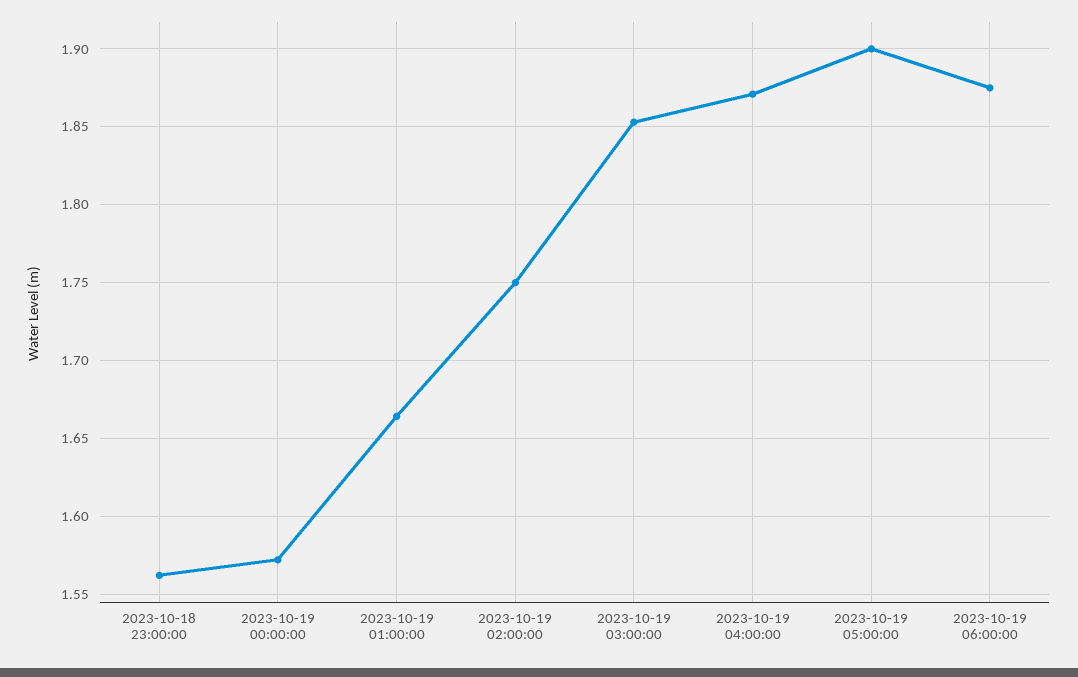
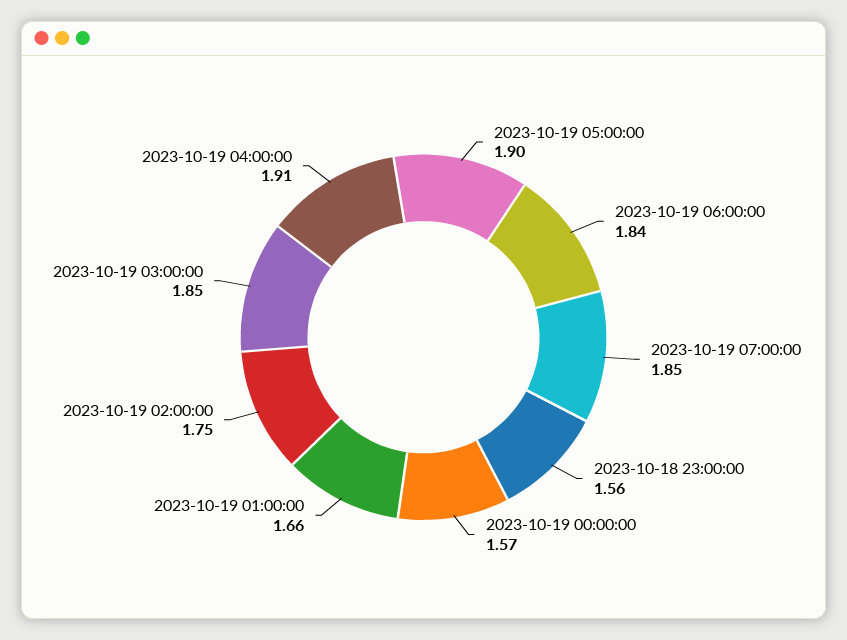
2023-10-19 04:00:00: 1.87 -> 1.91
2023-10-19 06:00:00: 1.875 -> 1.84
2023-10-19 07:00:00: none -> 1.85

